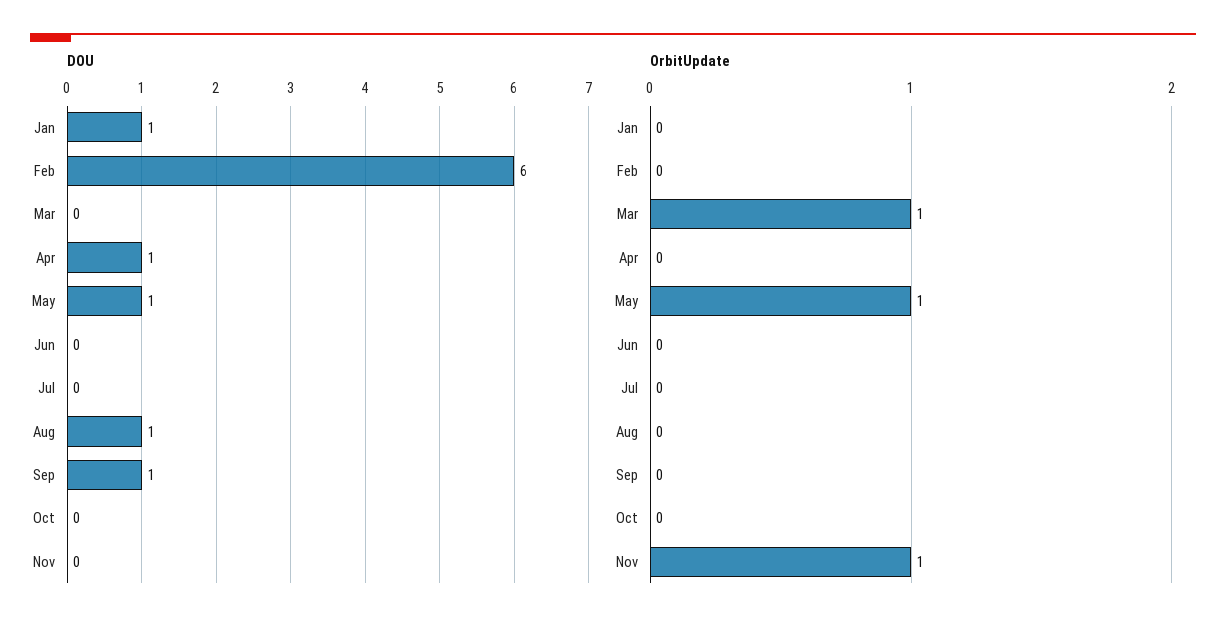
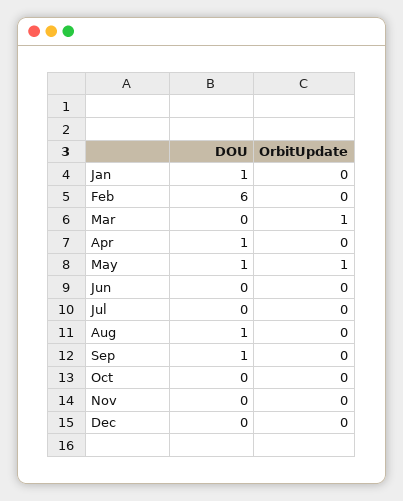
OrbitUpdate, Nov: 1 -> 0
DOU, Dec: none -> 0
OrbitUpdate, Dec: none -> 0

